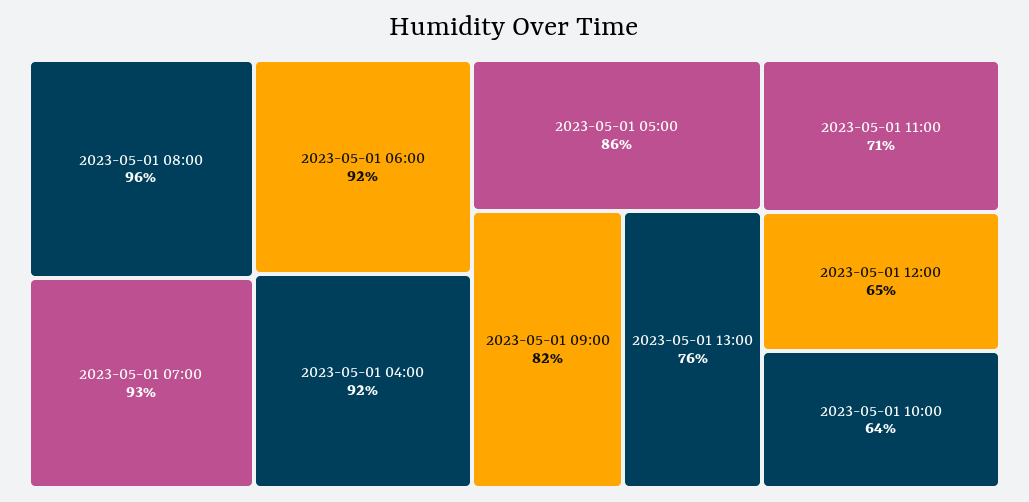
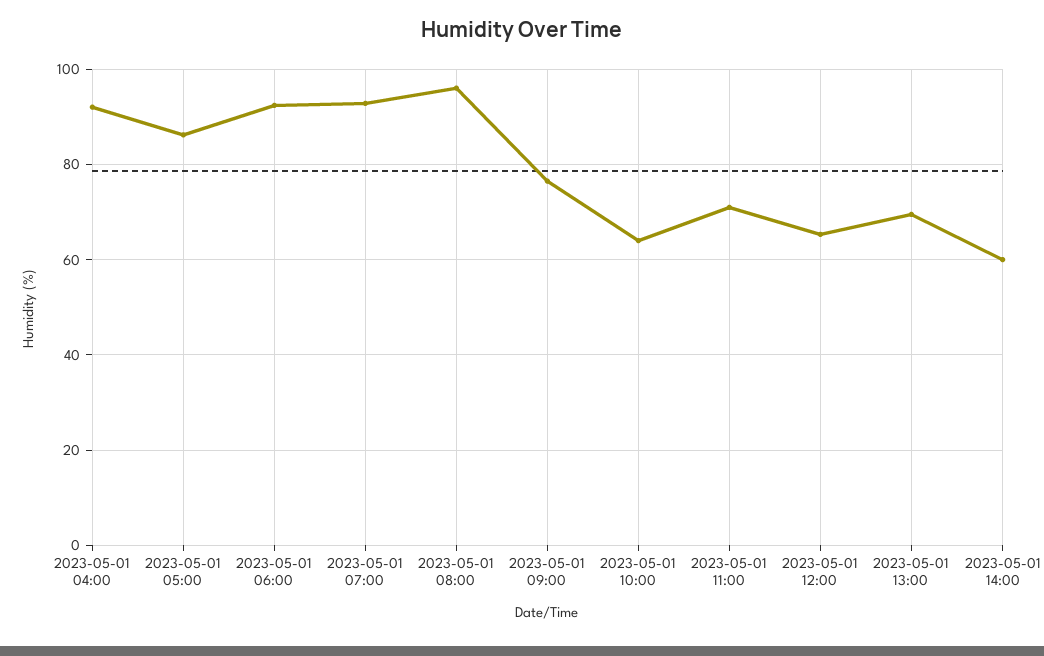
2023-05-01 09:00: 82 -> 76
2023-05-01 13:00: 76 -> 70
2023-05-01 14:00: none -> 60

